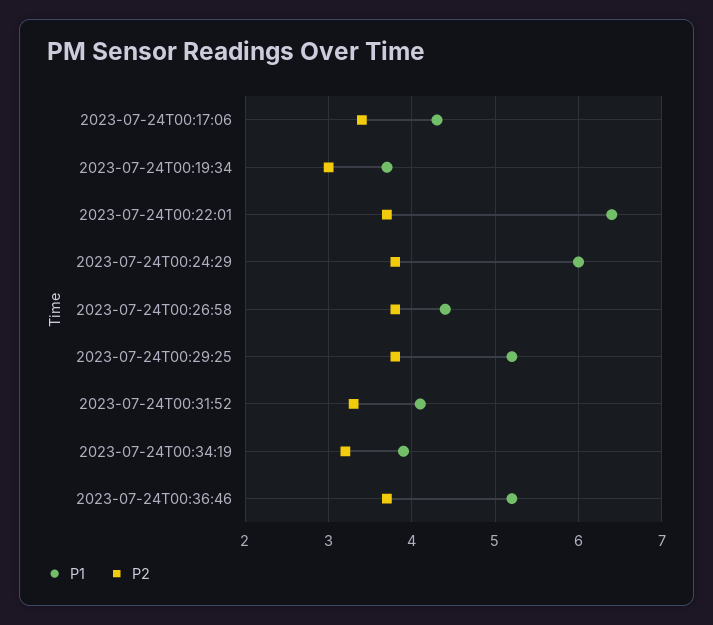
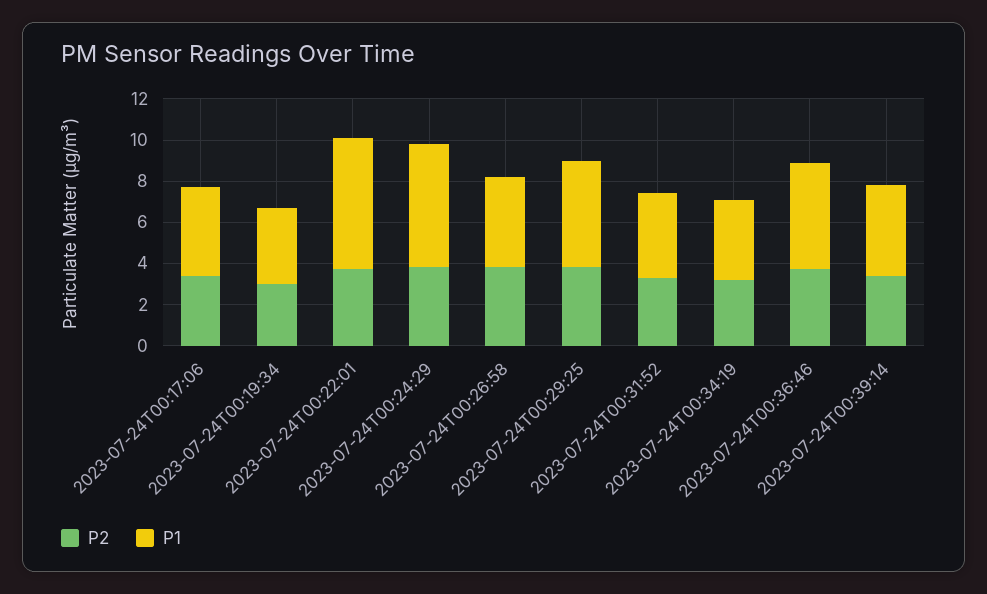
P2, 2023-07-24T00:39:14: none -> 3.5
P1, 2023-07-24T00:39:14: none -> 4.5

